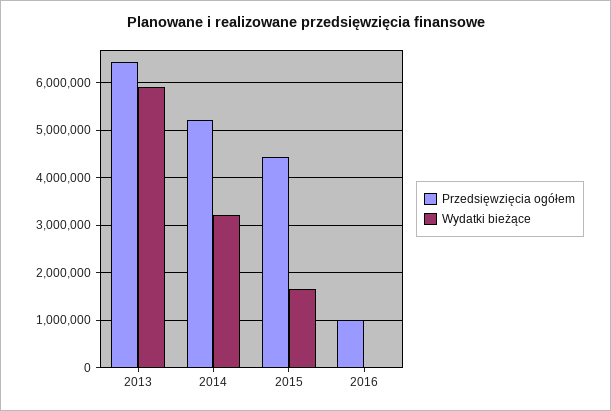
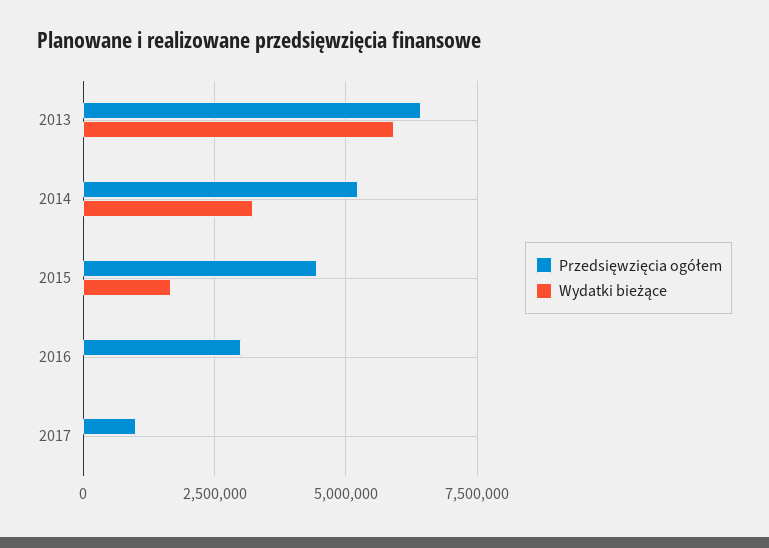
Przedsięwzięcia ogółem, 2016: 1000000 -> 3000000
Przedsięwzięcia ogółem, 2017: none -> 1000000
Wydatki bieżące, 2017: none -> 0

